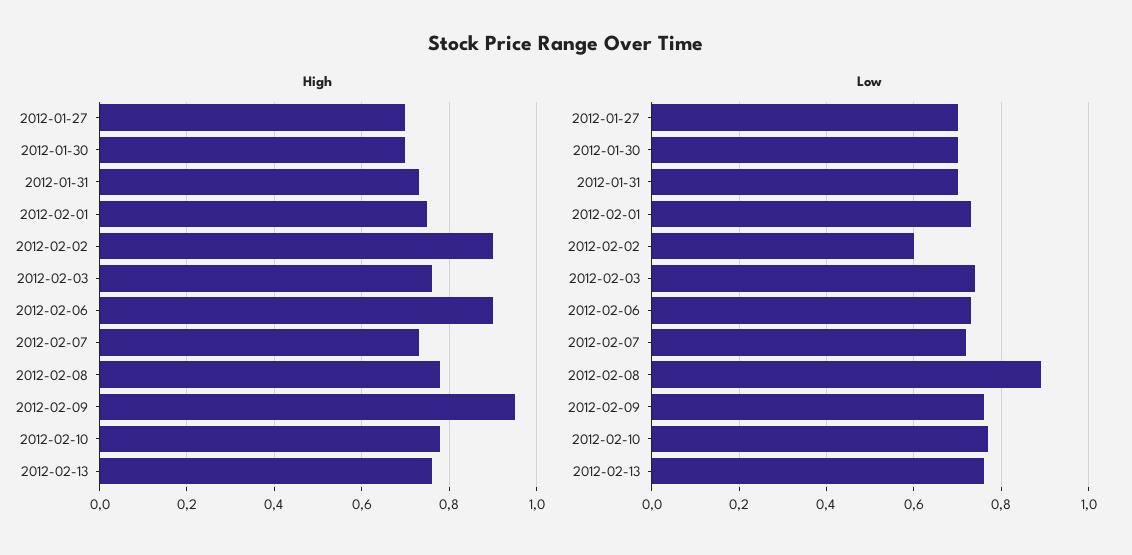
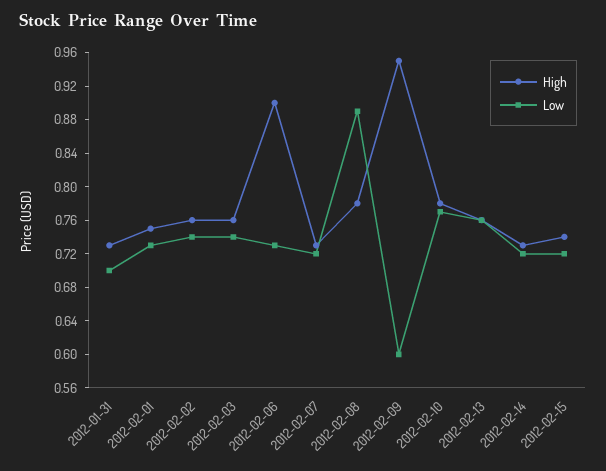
High, 2012-01-27: 0.7 -> none
High, 2012-01-30: 0.7 -> none
High, 2012-02-02: 0.9 -> 0.76
Low, 2012-01-27: 0.7 -> none
Low, 2012-01-30: 0.7 -> none
Low, 2012-02-02: 0.6 -> 0.74
Low, 2012-02-09: 0.75 -> 0.6
High, 2012-02-14: none -> 0.73
Low, 2012-02-14: none -> 0.72
High, 2012-02-15: none -> 0.74
Low, 2012-02-15: none -> 0.72

